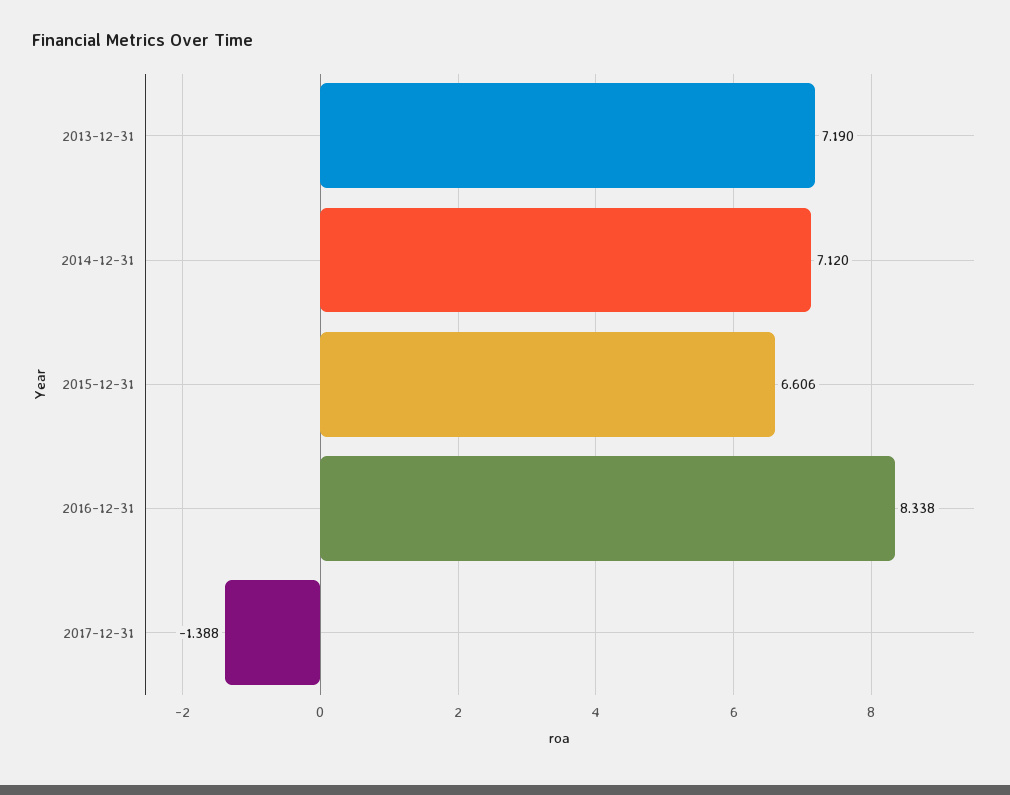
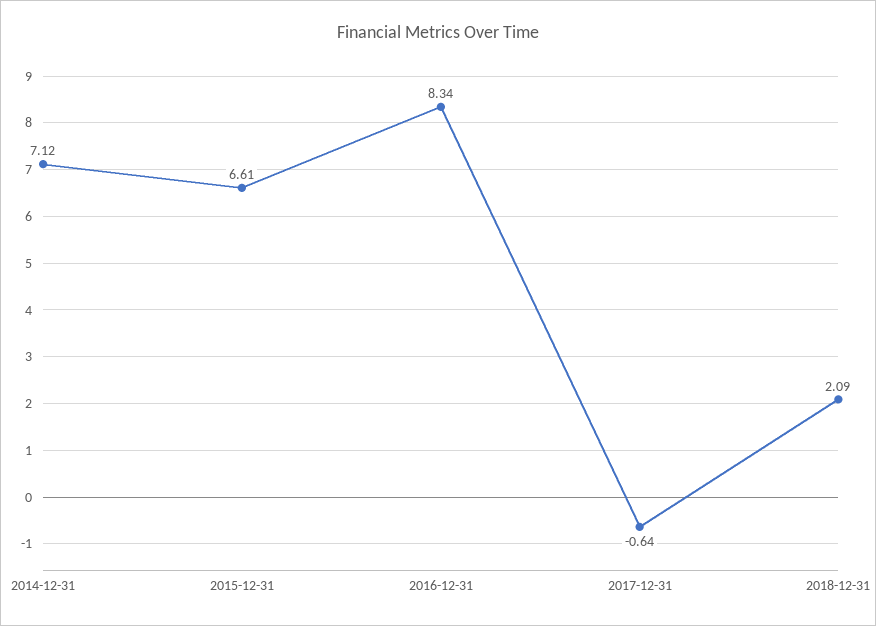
2013-12-31: 7.19 -> none
2017-12-31: -1.388 -> -0.64
2018-12-31: none -> 2.09

